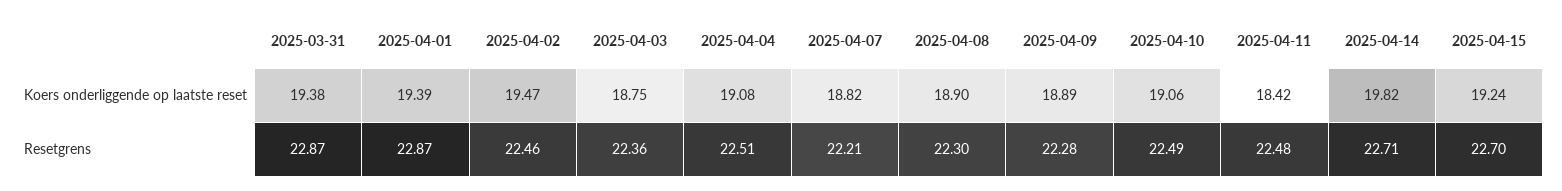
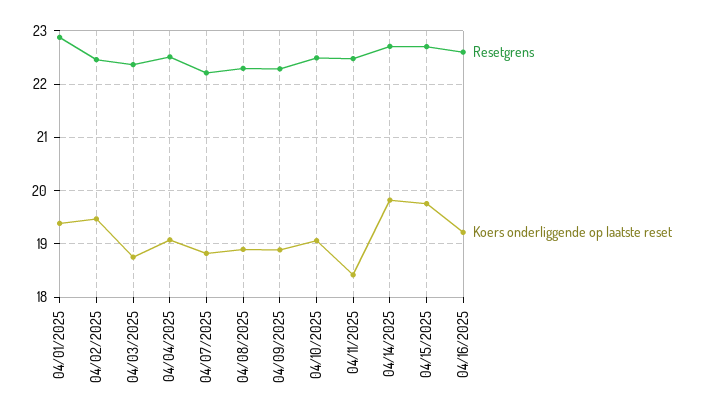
Koers onderliggende op laatste reset, 2025-03-31: 19.38 -> none
Koers onderliggende op laatste reset, 2025-04-15: 19.24 -> 19.8
Resetgrens, 2025-03-31: 22.87 -> none
Resetgrens, 04/16/2025: none -> 22.6
Koers onderliggende op laatste reset, 04/16/2025: none -> 19.2

